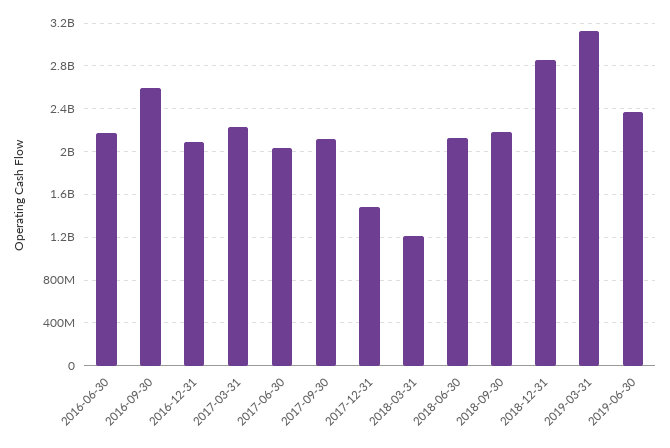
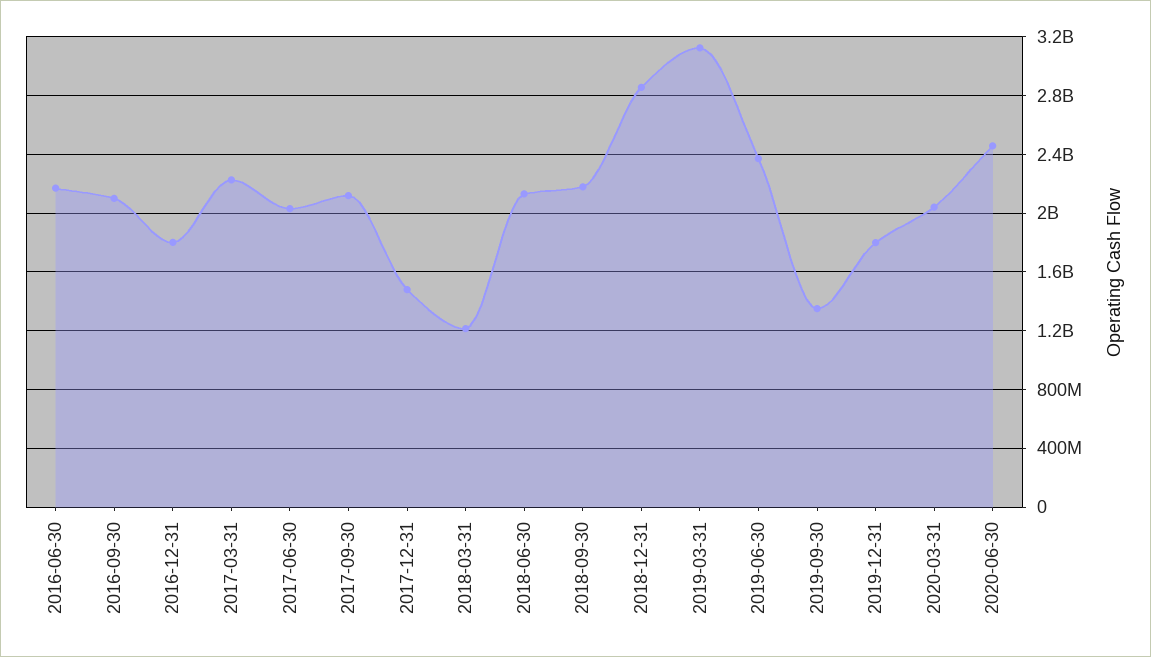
2016-09-30: 2600000000 -> 2100000000
2016-12-31: 2100000000 -> 1800000000
2019-09-30: none -> 1350000000
2019-12-31: none -> 1800000000
2020-03-31: none -> 2050000000
2020-06-30: none -> 2450000000

